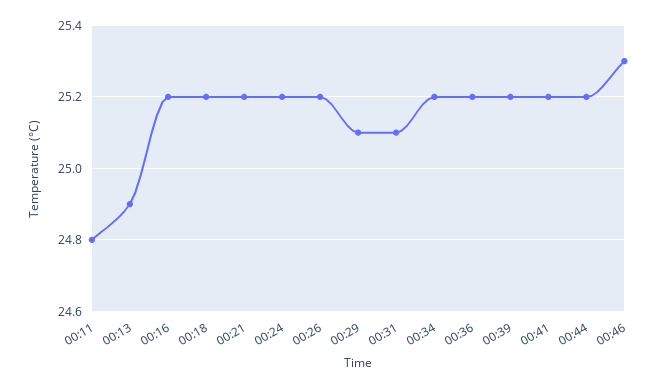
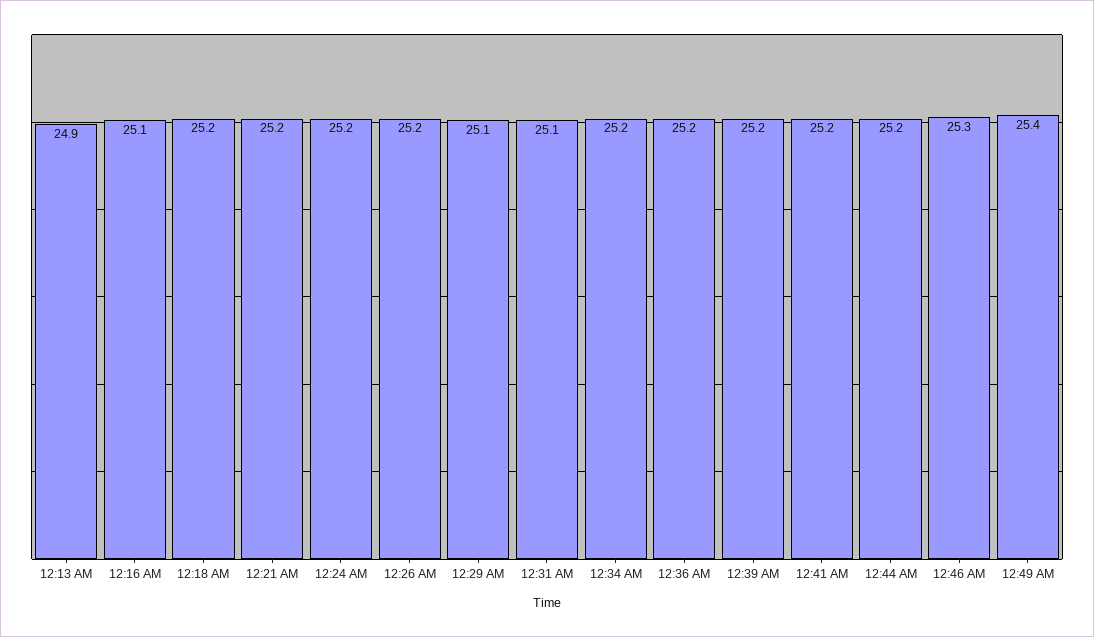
00:11: 24.8 -> none
00:16: 25.2 -> 25.1
12:49 AM: none -> 25.4

